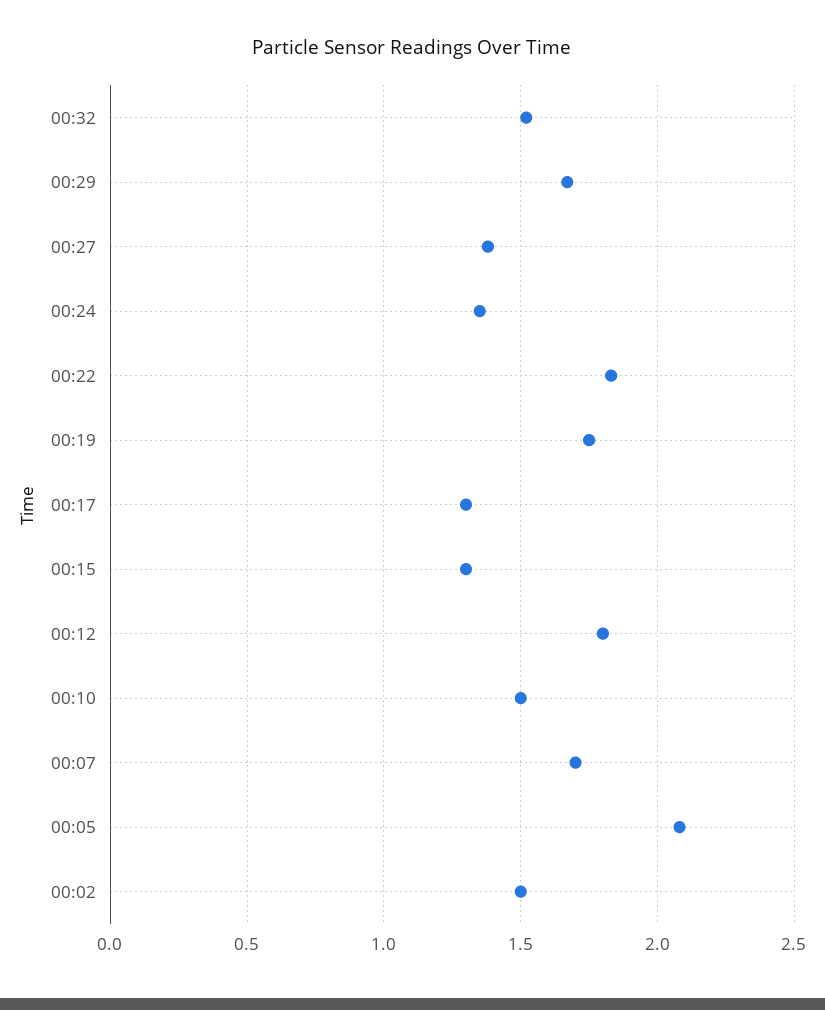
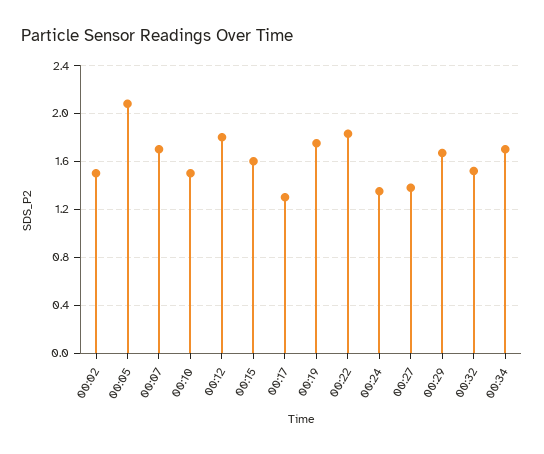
00:15: 1.3 -> 1.6
00:34: none -> 1.7

